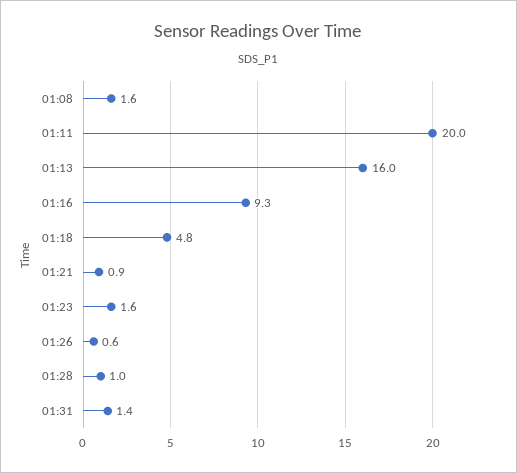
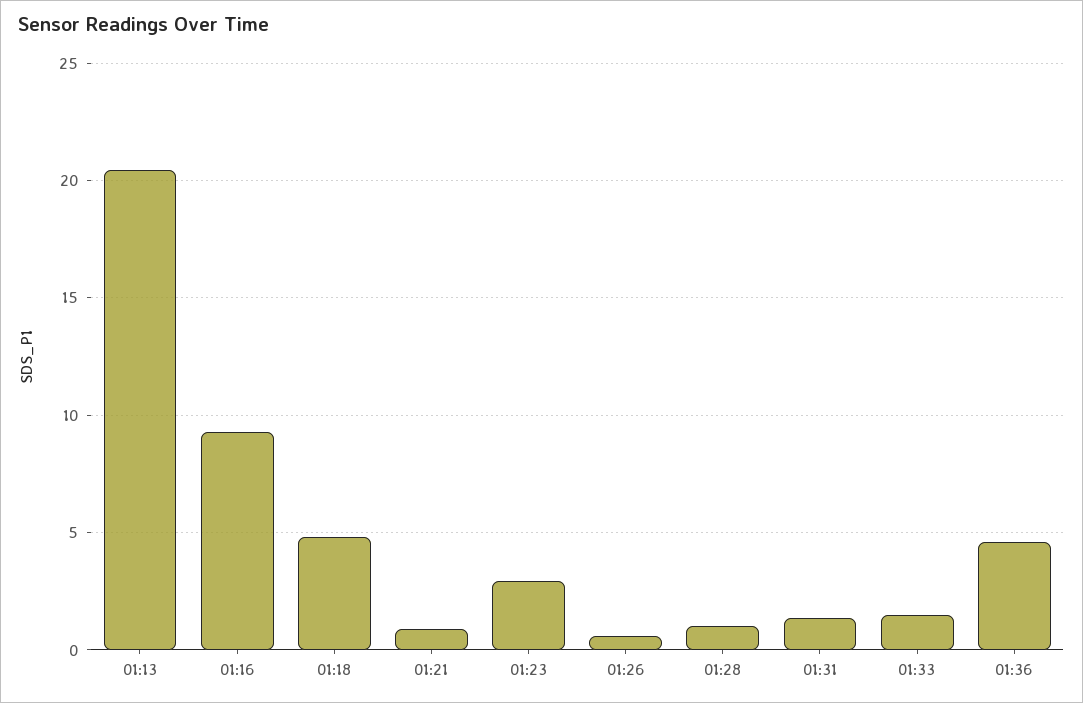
01:08: 1.6 -> none
01:11: 20 -> none
01:13: 16 -> 20.5
01:23: 1.6 -> 3
01:33: none -> 1.5
01:36: none -> 4.5

